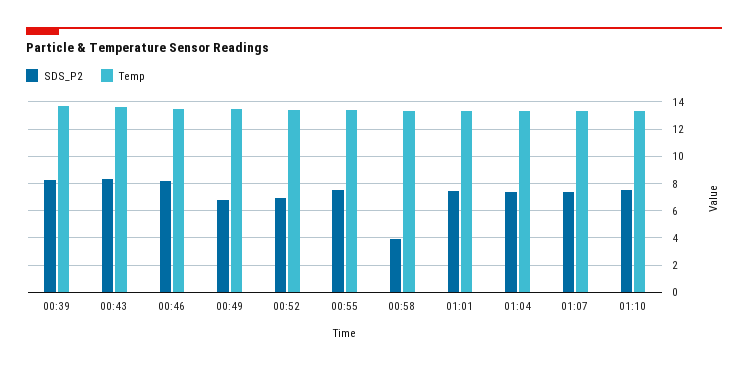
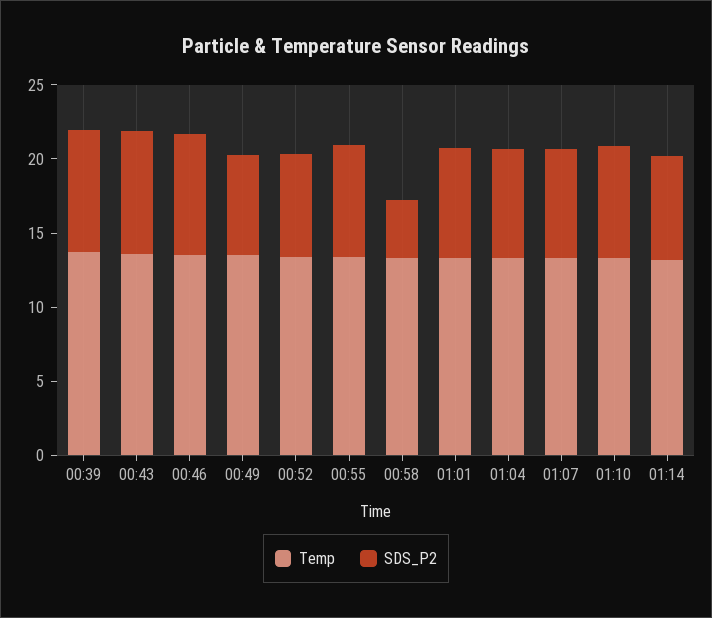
Temp, 01:14: none -> 13
SDS_P2, 01:14: none -> 7

